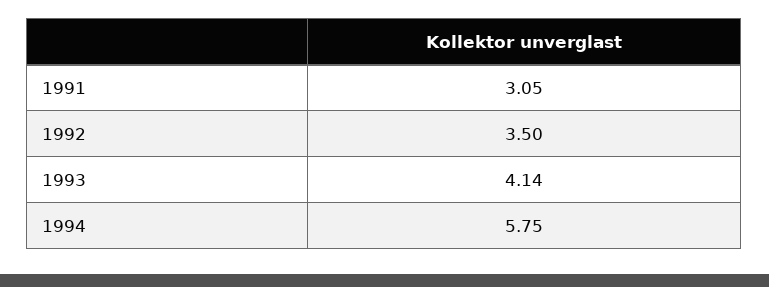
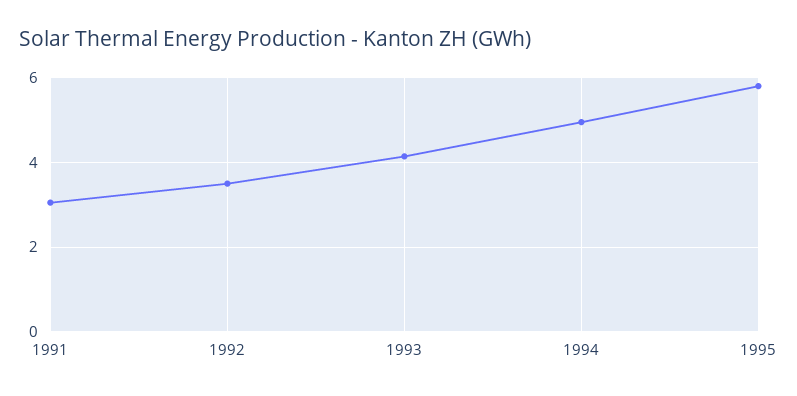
1994: 5.75 -> 5
1995: none -> 5.8

